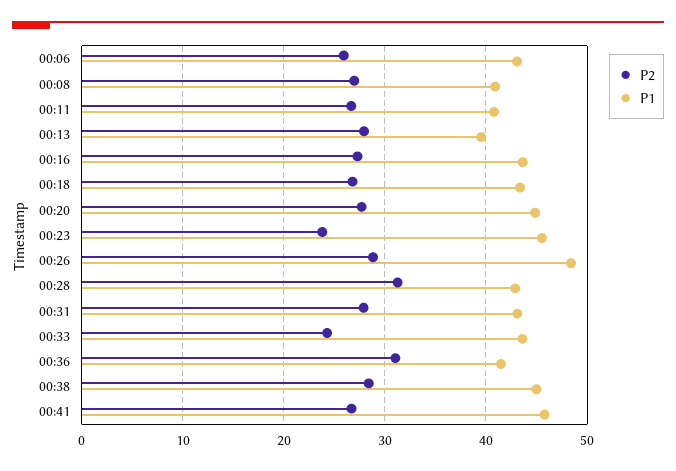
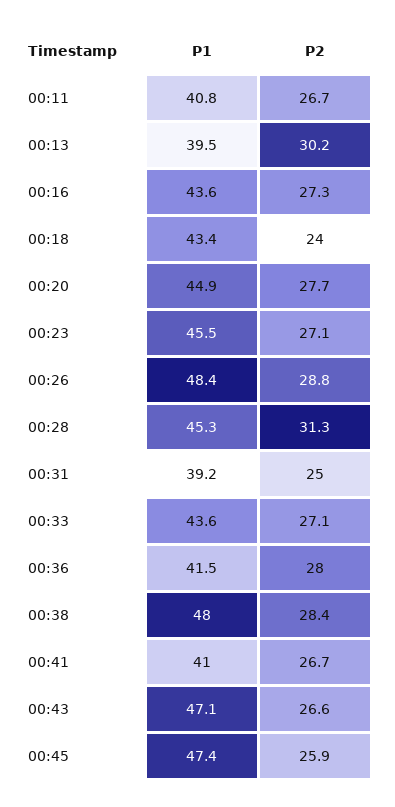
P2, 00:06: 26 -> none
P1, 00:06: 43 -> none
P2, 00:08: 27 -> none
P1, 00:08: 41 -> none
P2, 00:13: 28 -> 30.2
P2, 00:18: 27 -> 24
P2, 00:23: 24 -> 27.1
P1, 00:28: 43 -> 45.3
P2, 00:31: 28 -> 25
P1, 00:31: 43 -> 39.2
P2, 00:33: 24 -> 27.1
P2, 00:36: 31 -> 28
P1, 00:38: 45 -> 48
P1, 00:41: 46 -> 41
P1, 00:43: none -> 47.1
P2, 00:43: none -> 26.6
P1, 00:45: none -> 47.4
P2, 00:45: none -> 25.9

